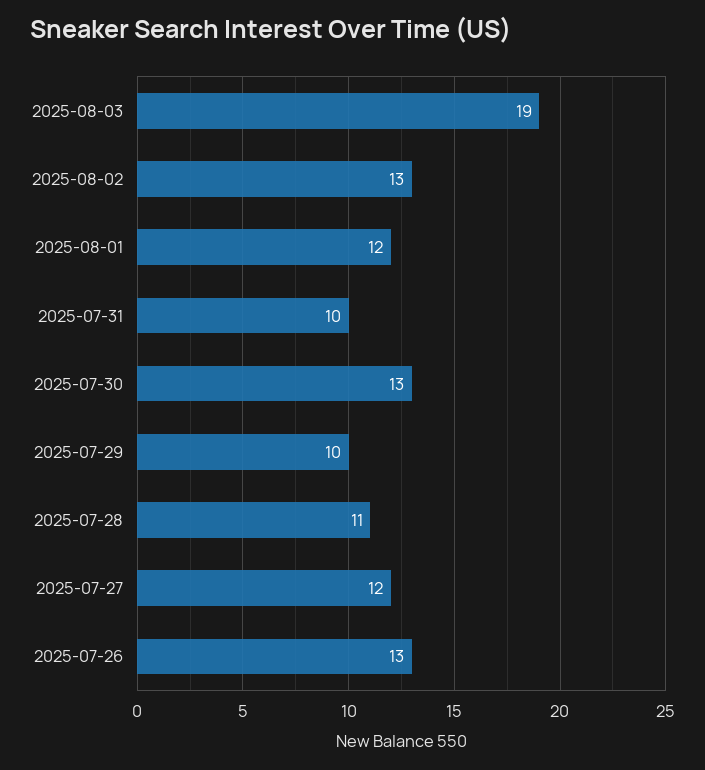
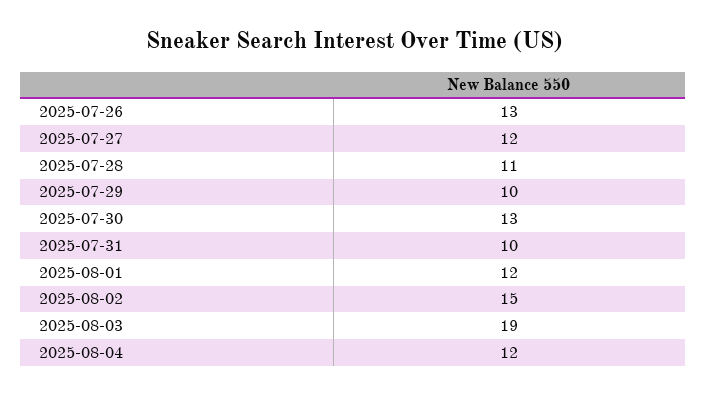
2025-08-02: 13 -> 15
2025-08-04: none -> 12

